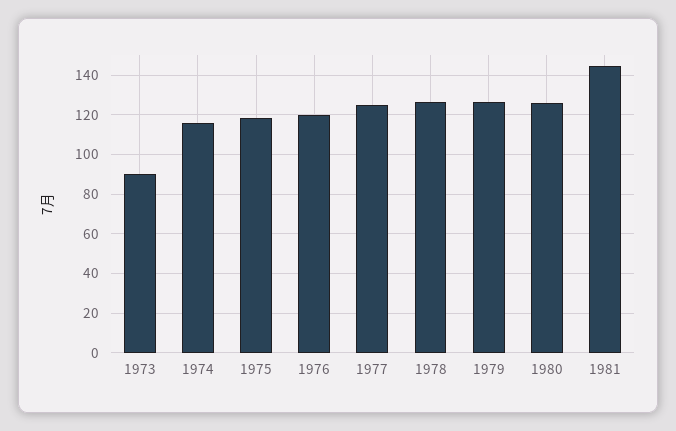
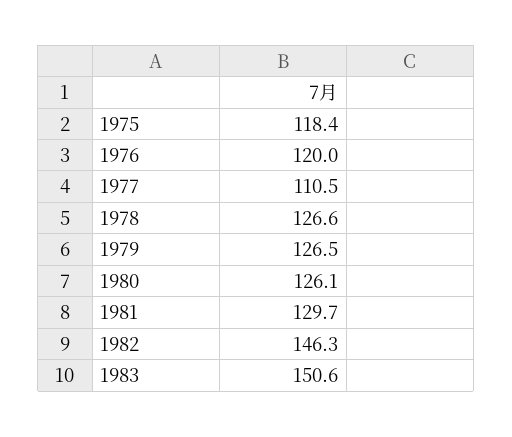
1973: 90 -> none
1974: 115 -> none
1977: 125 -> 110.5
1981: 145 -> 129.7
1982: none -> 146.3
1983: none -> 150.6

